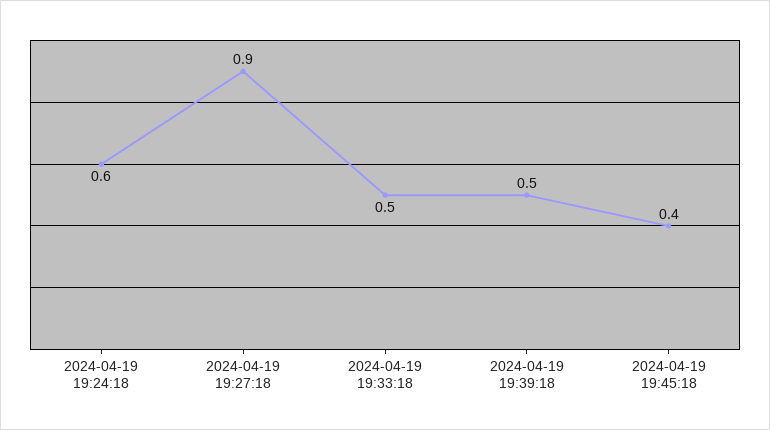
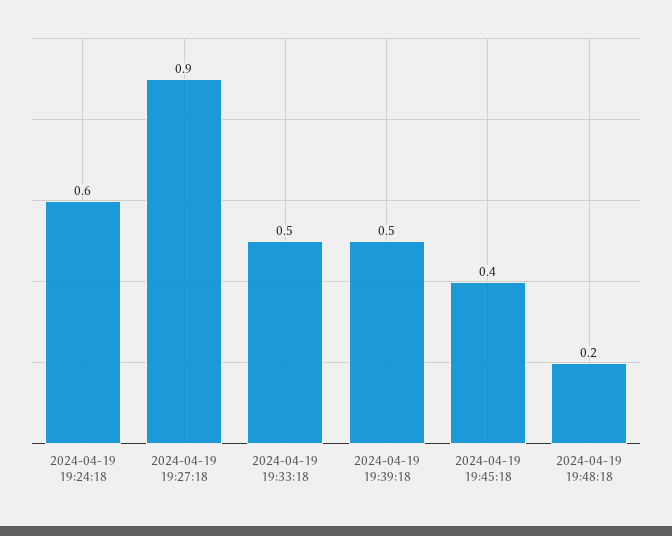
2024-04-19 19:48:18: none -> 0.2

